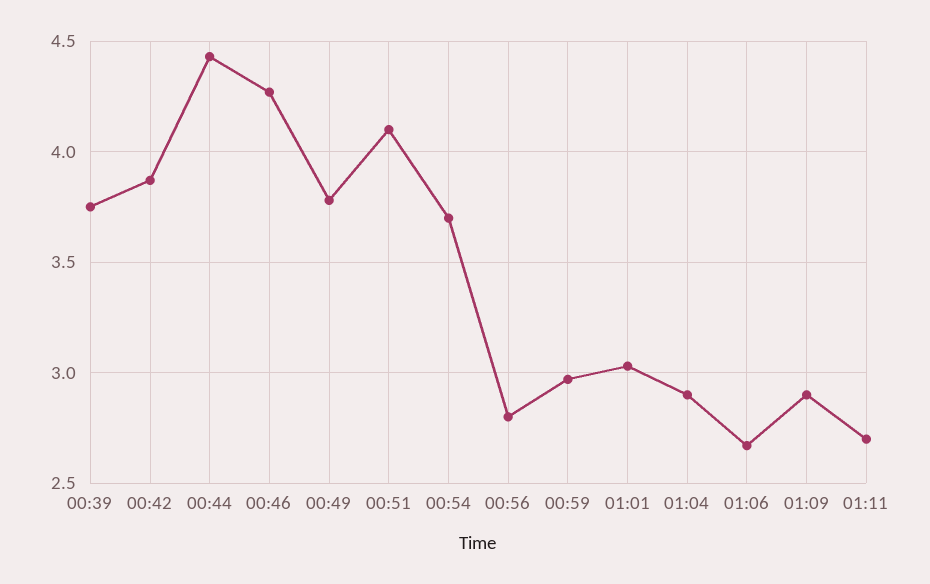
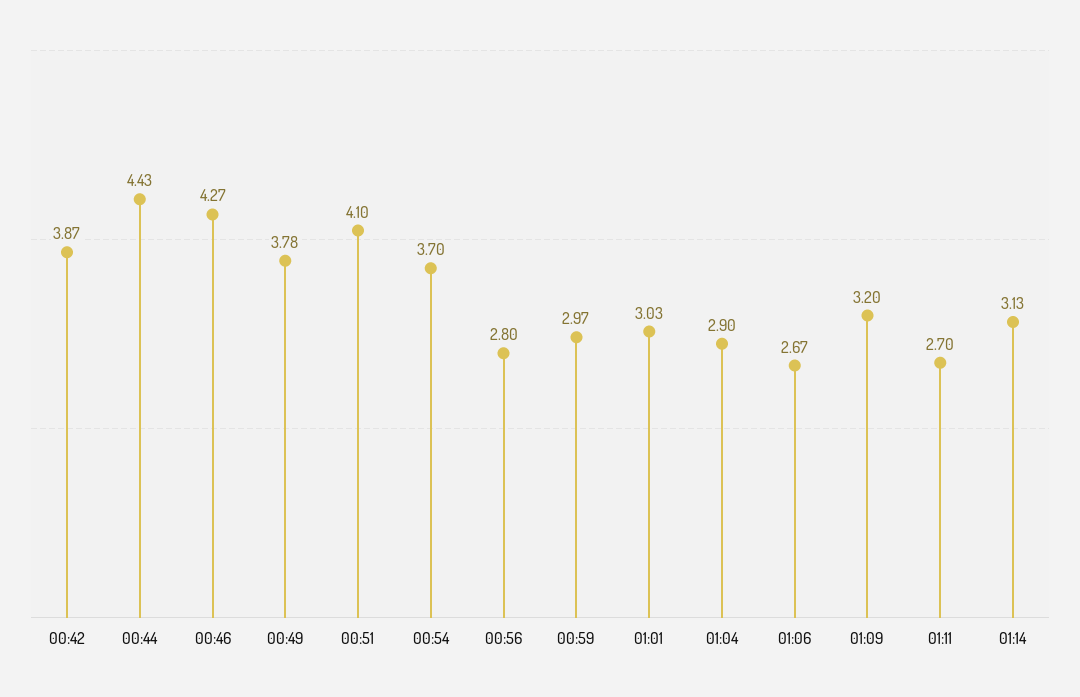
00:39: 3.75 -> none
01:09: 2.9 -> 3.2
01:14: none -> 3.13

